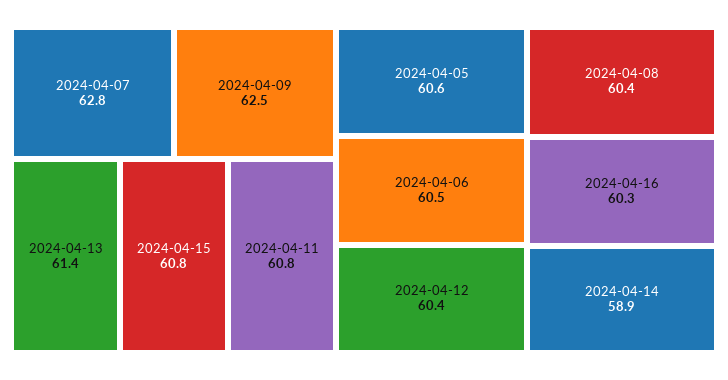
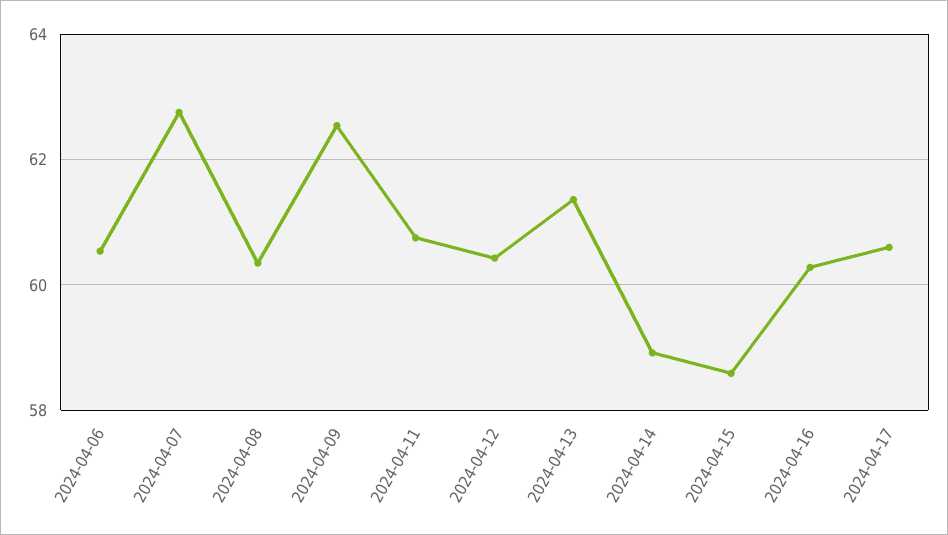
2024-04-15: 60.8 -> 58.6
2024-04-05: 60.6 -> none
2024-04-17: none -> 60.6

